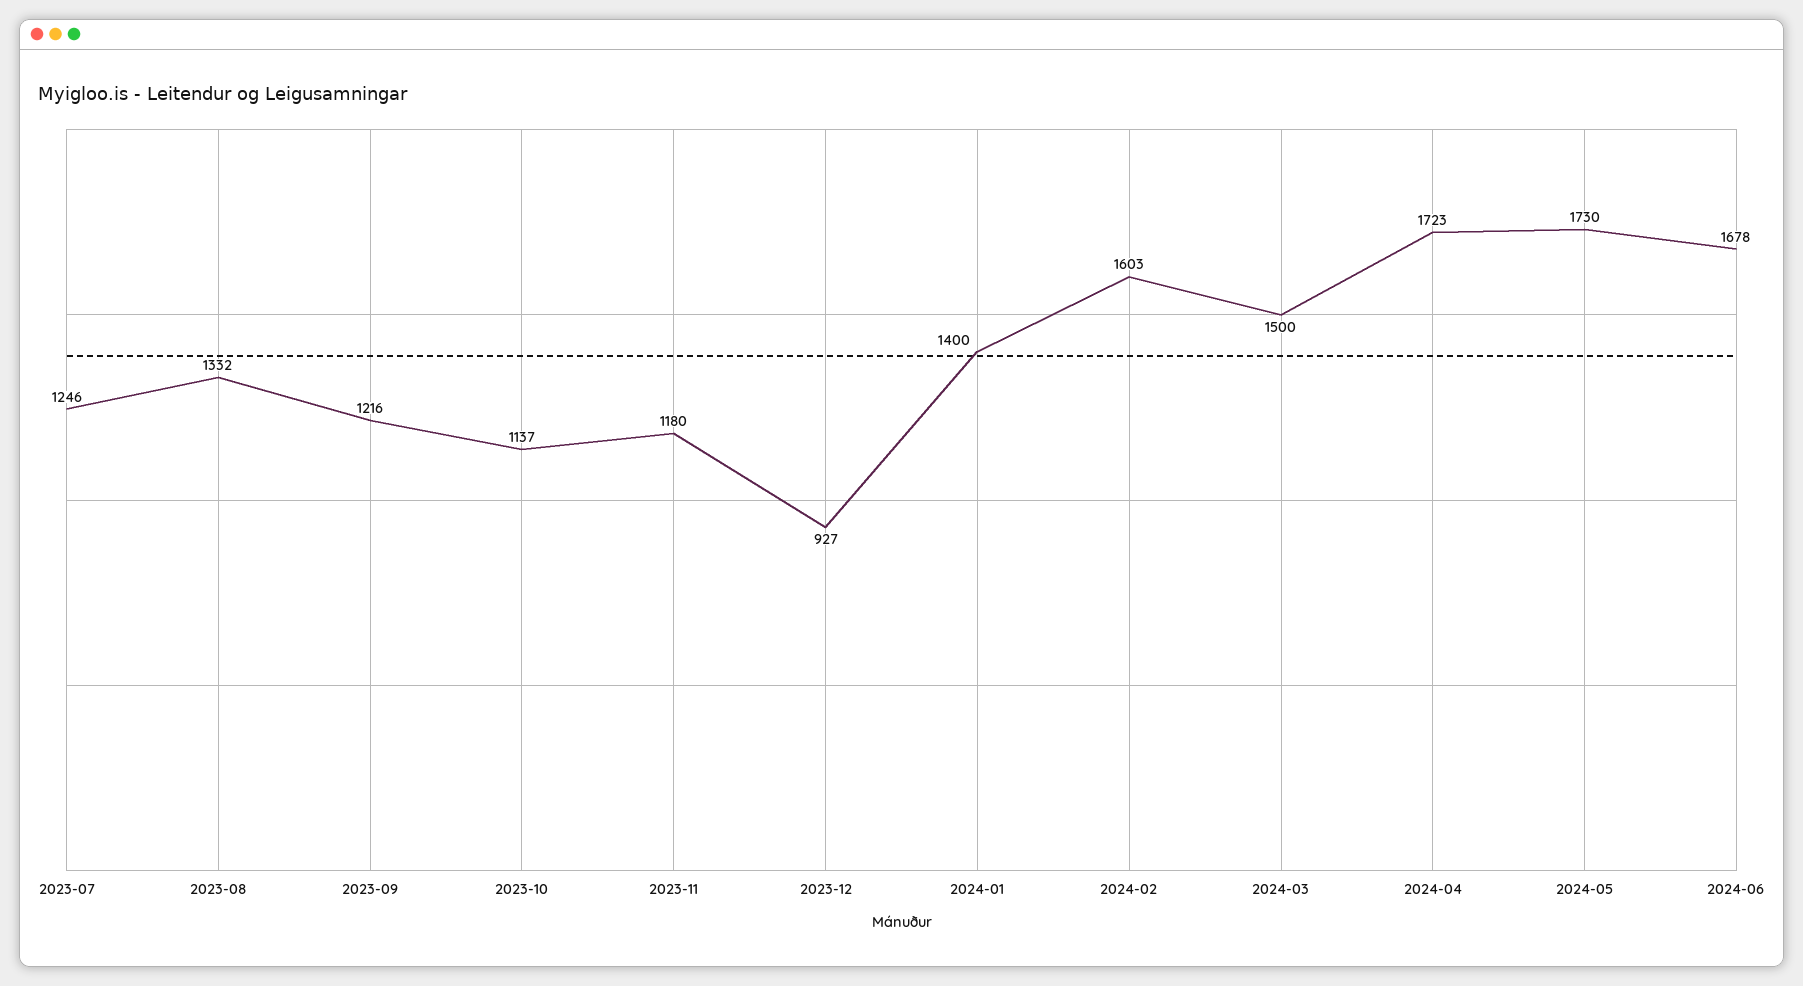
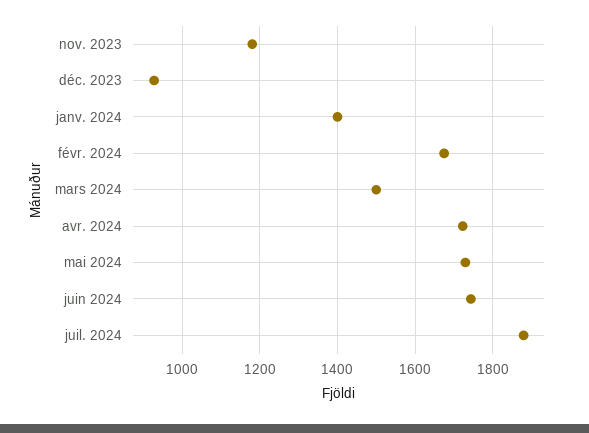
2023-07: 1246 -> none
2023-08: 1332 -> none
2023-09: 1216 -> none
2023-10: 1137 -> none
2024-02: 1603 -> 1680
2024-06: 1678 -> 1740
juil. 2024: none -> 1880

